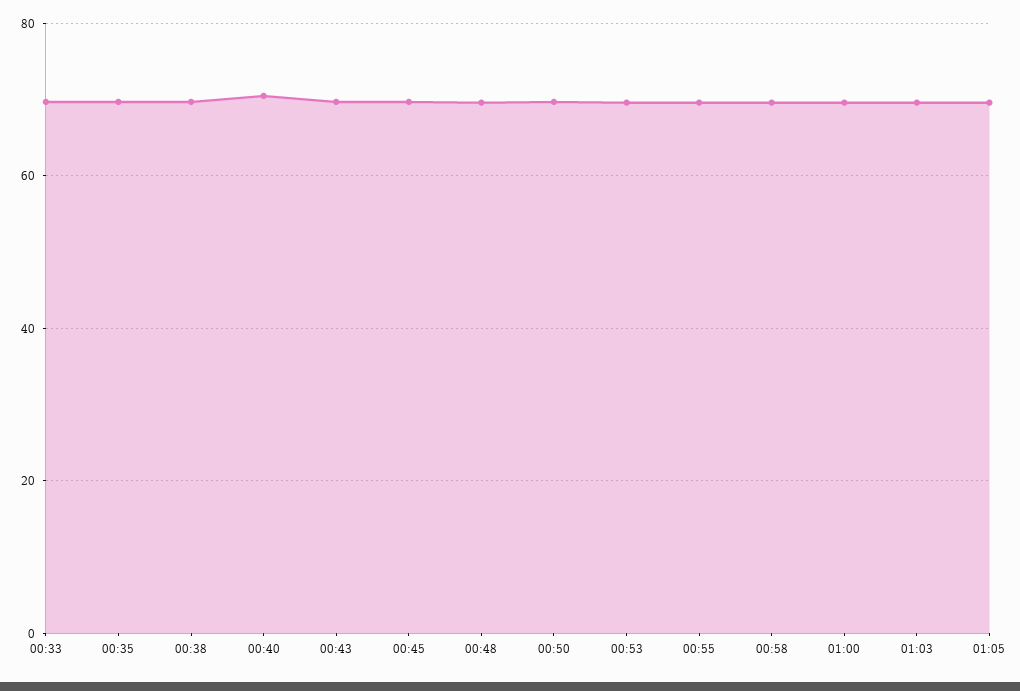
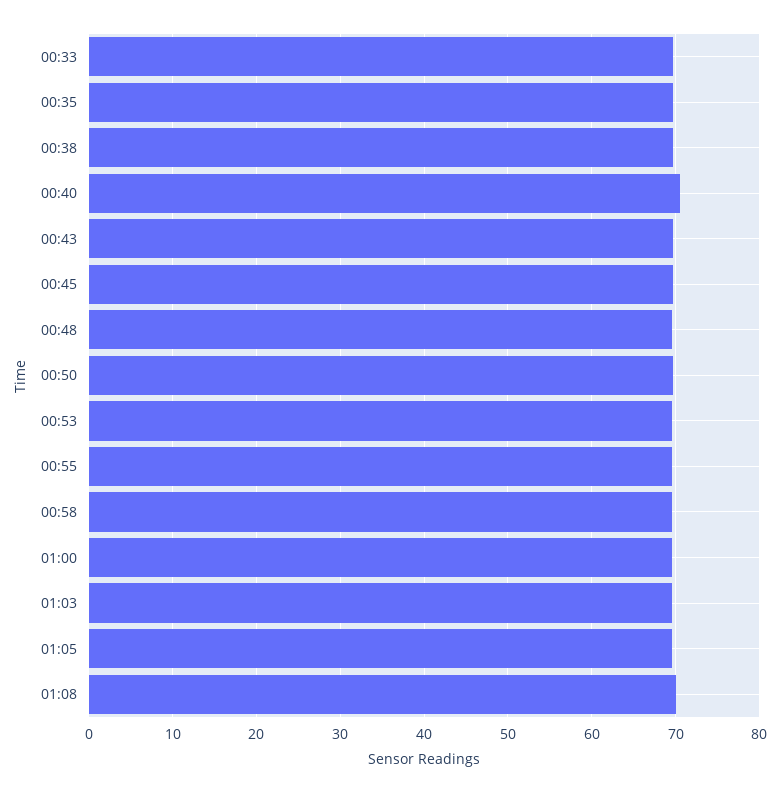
01:08: none -> 70

